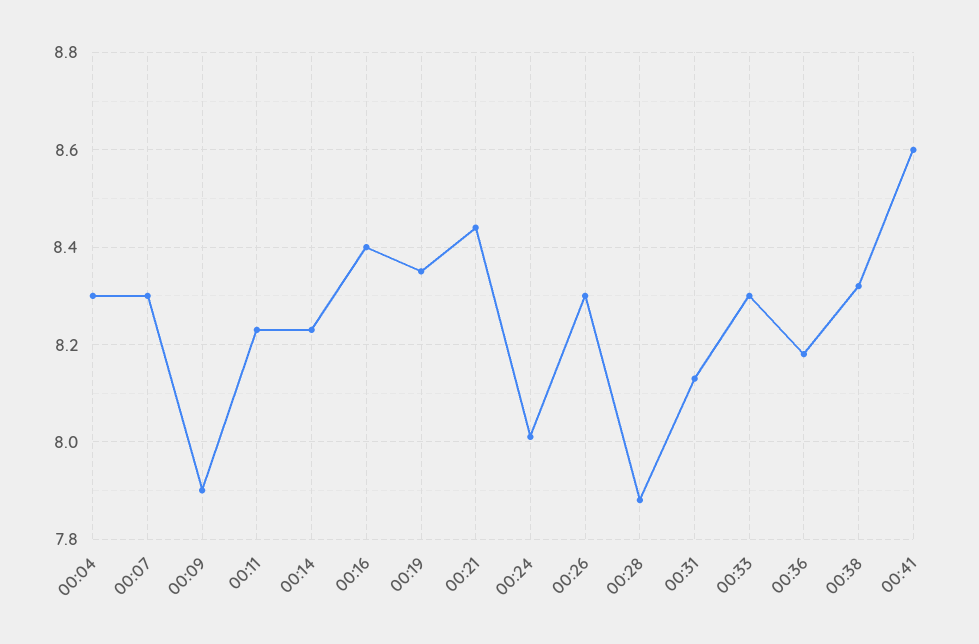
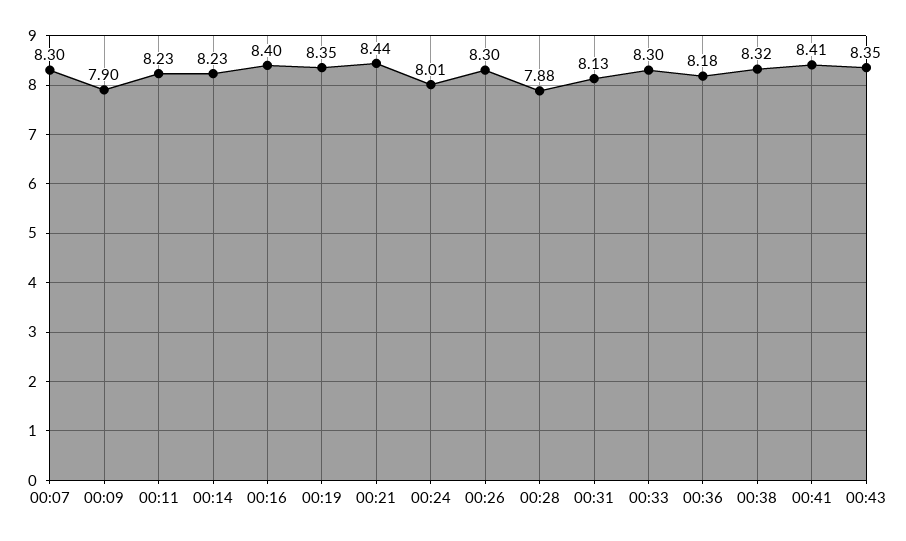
00:04: 8.3 -> none
00:41: 8.6 -> 8.41
00:43: none -> 8.35

